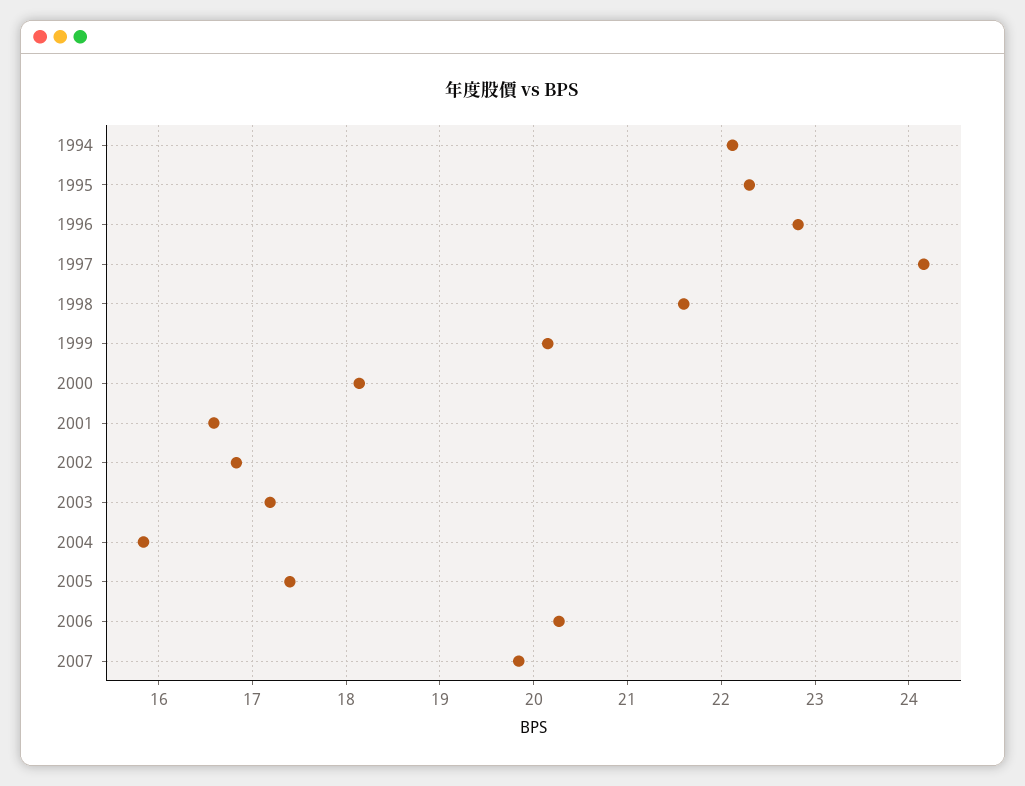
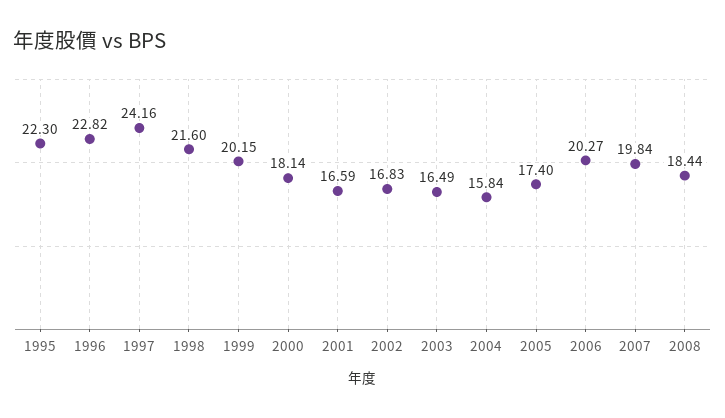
1994: 22.1 -> none
2003: 17.2 -> 16.49
2008: none -> 18.44

